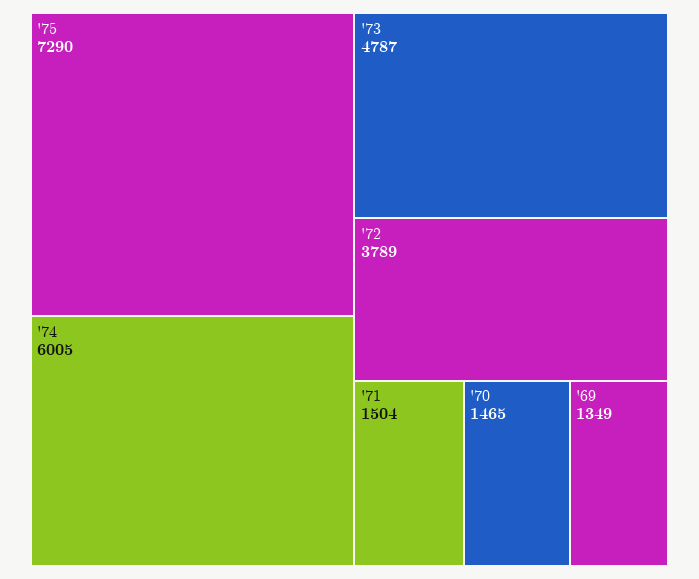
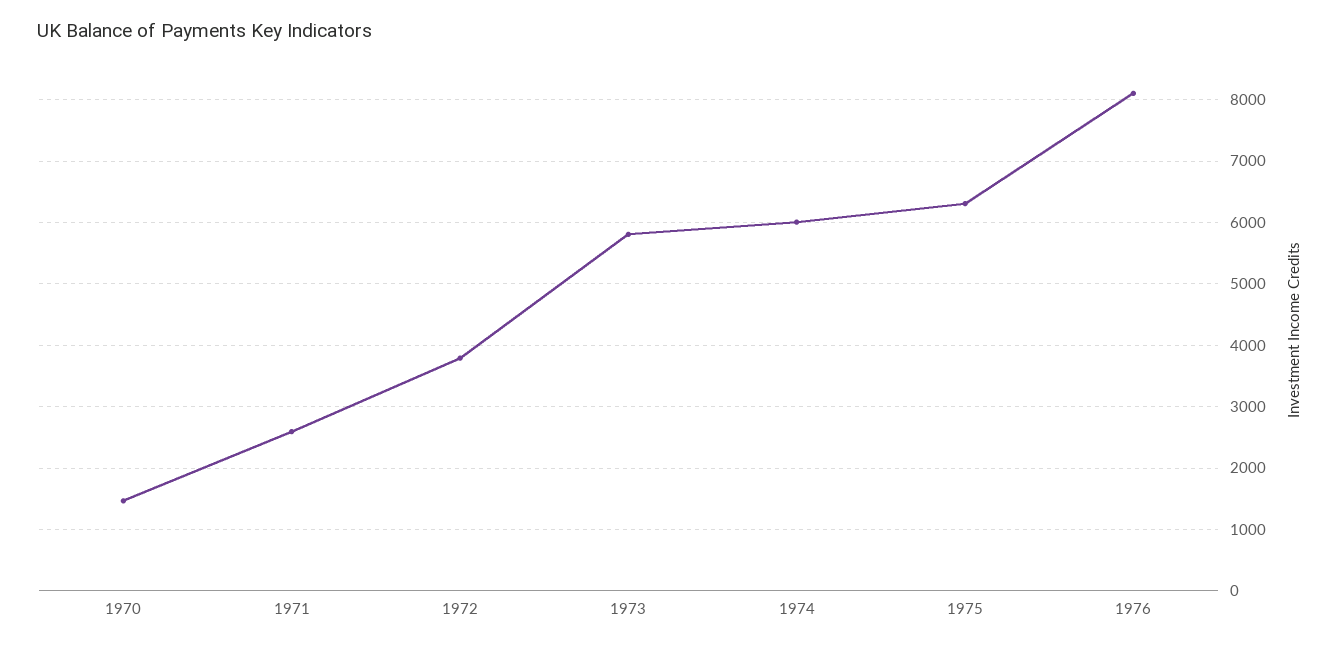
'75: 7290 -> 6300
'73: 4787 -> 5800
'71: 1504 -> 2600
'69: 1349 -> none
1976: none -> 8100

